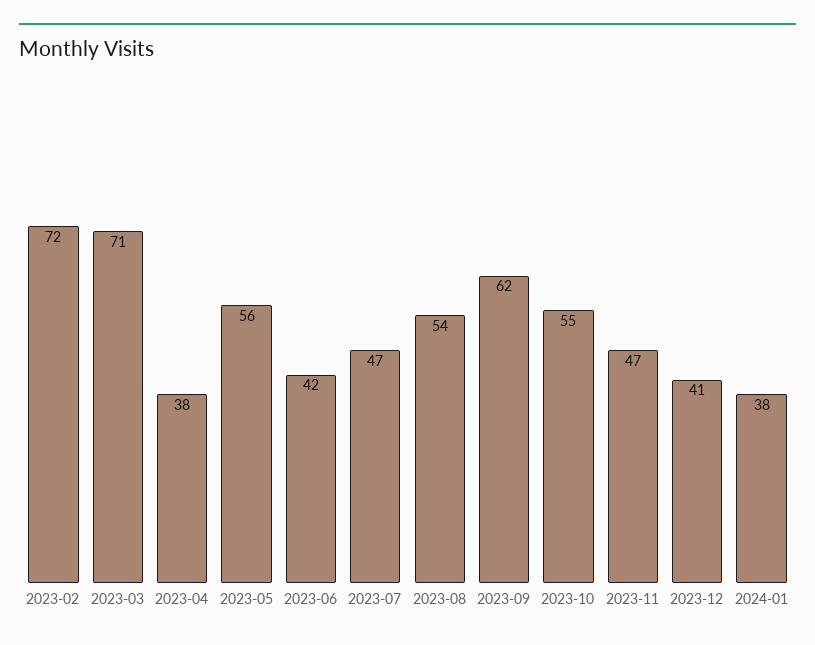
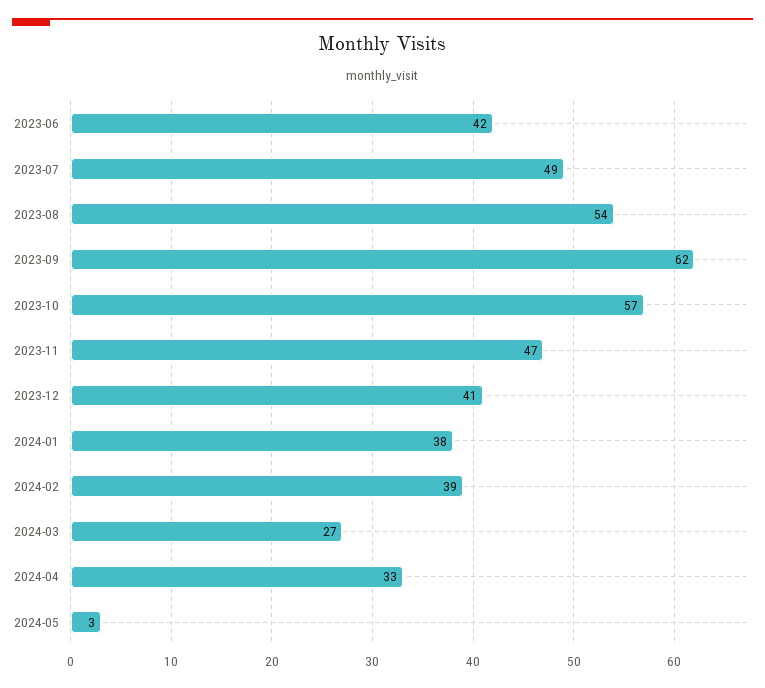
2023-02: 72 -> none
2023-03: 71 -> none
2023-04: 38 -> none
2023-05: 56 -> none
2023-07: 47 -> 49
2023-10: 55 -> 57
2024-02: none -> 39
2024-03: none -> 27
2024-04: none -> 33
2024-05: none -> 3

